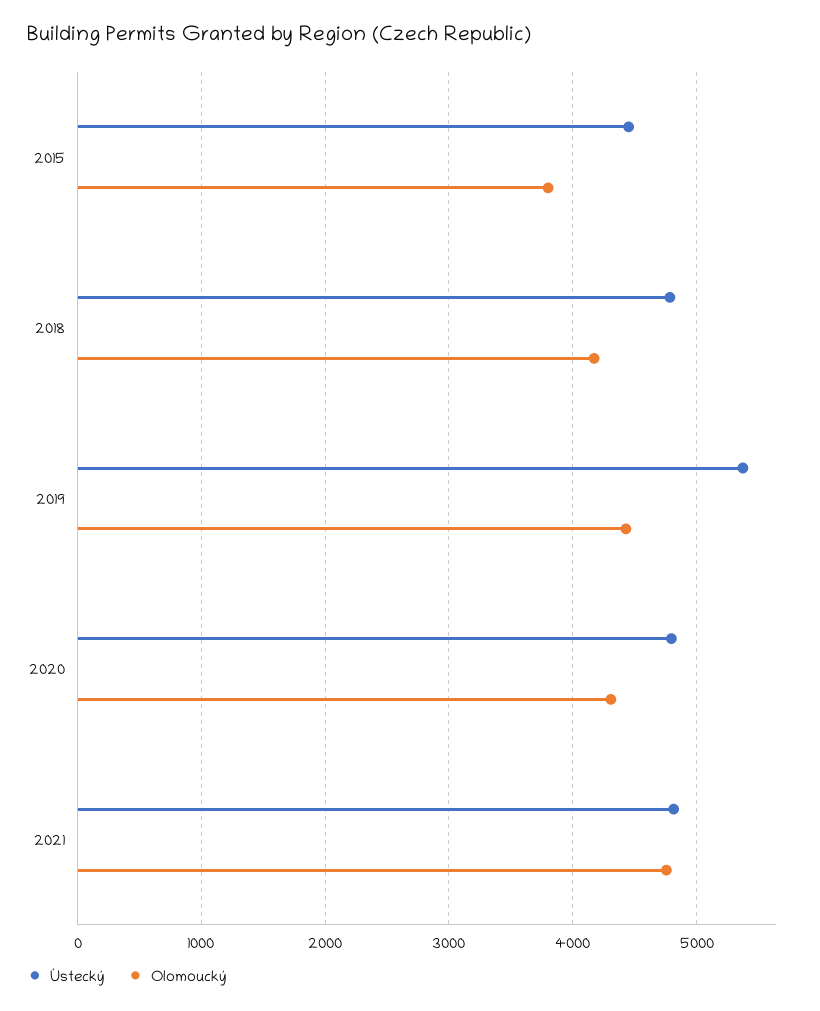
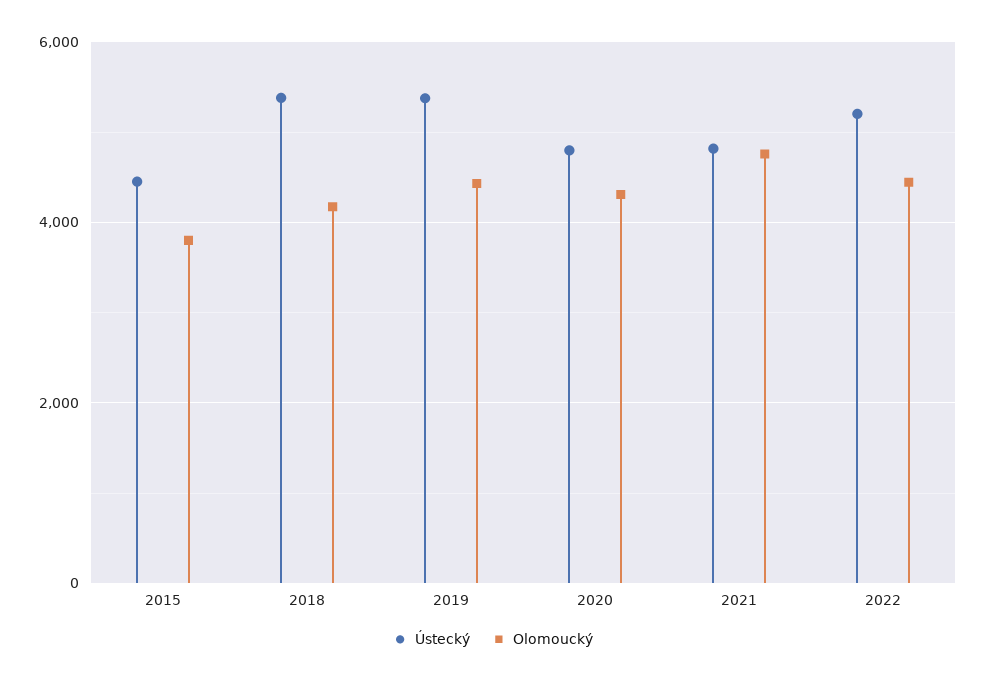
Ústecký, 2018: 4800 -> 5400
Ústecký, 2022: none -> 5200
Olomoucký, 2022: none -> 4400

